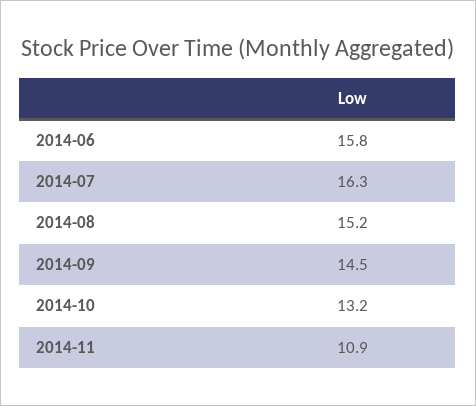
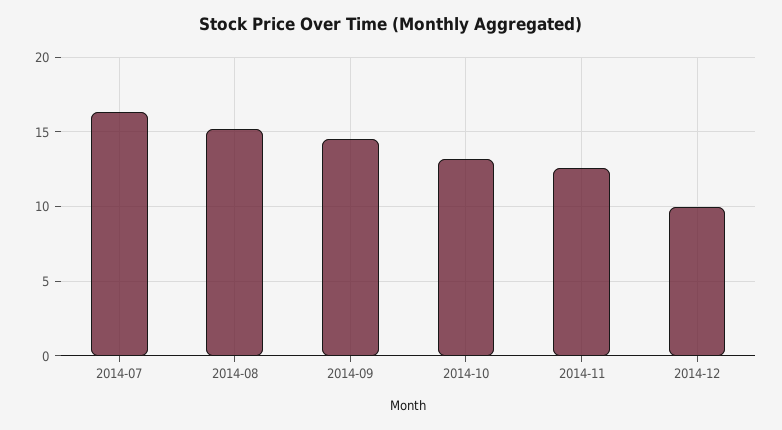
2014-06: 15.8 -> none
2014-11: 10.9 -> 12.5
2014-12: none -> 10

